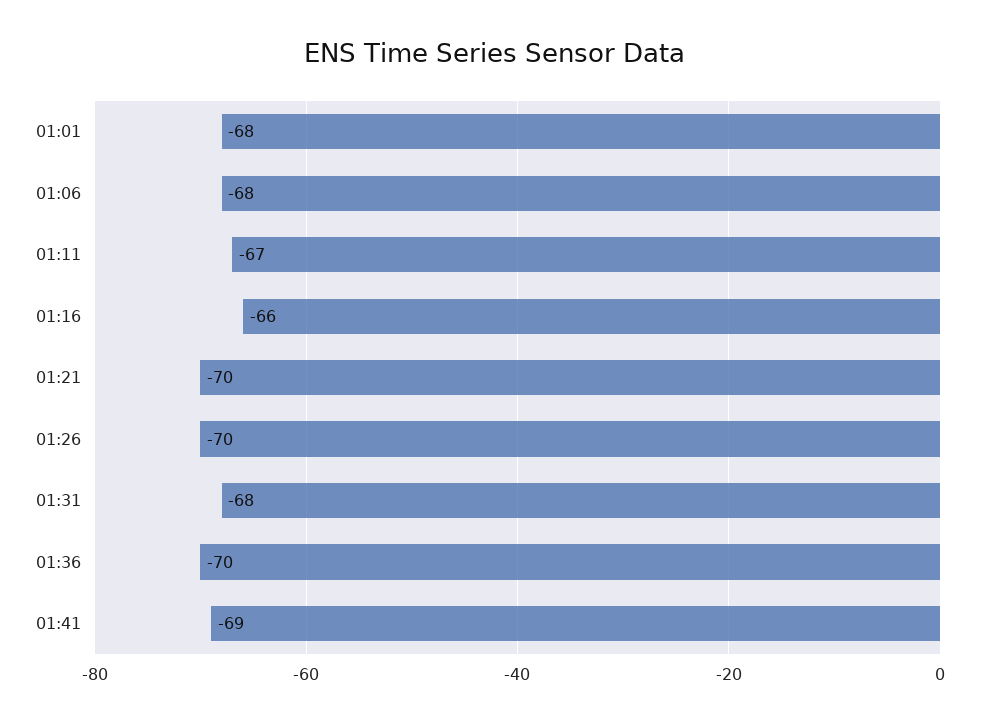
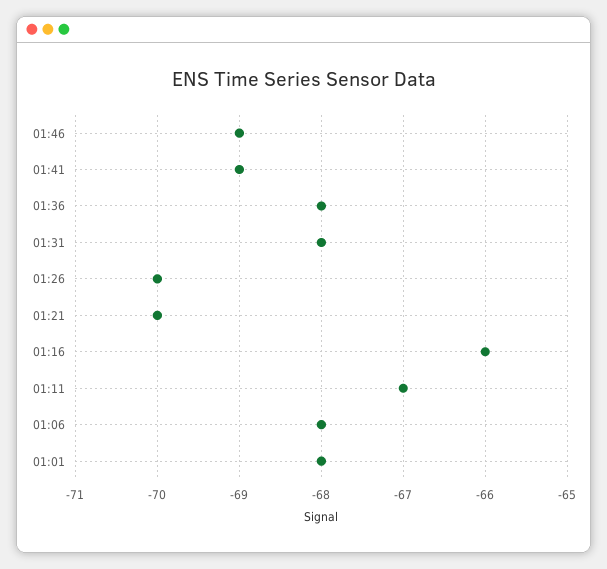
01:36: -70 -> -68
01:46: none -> -69

